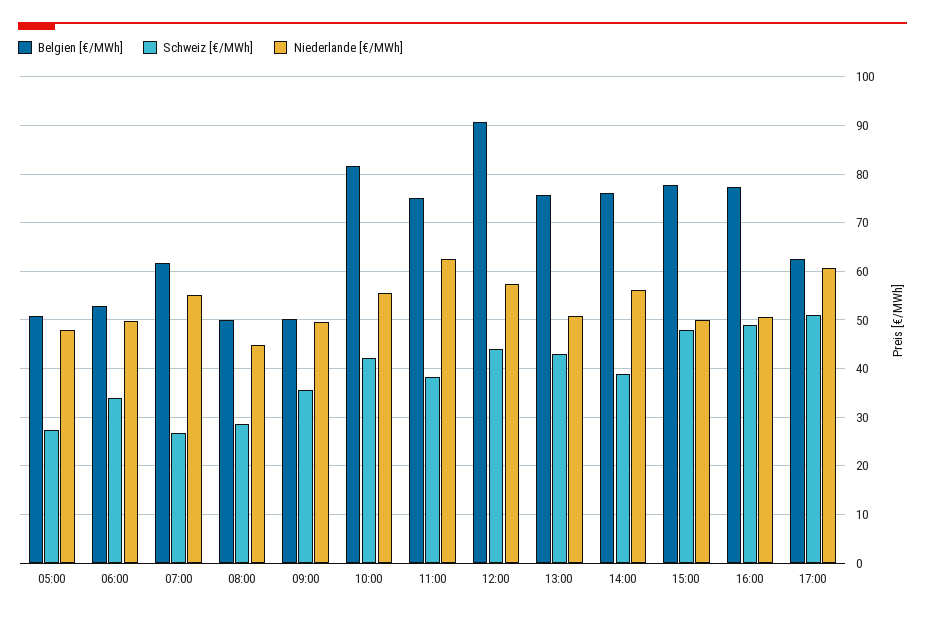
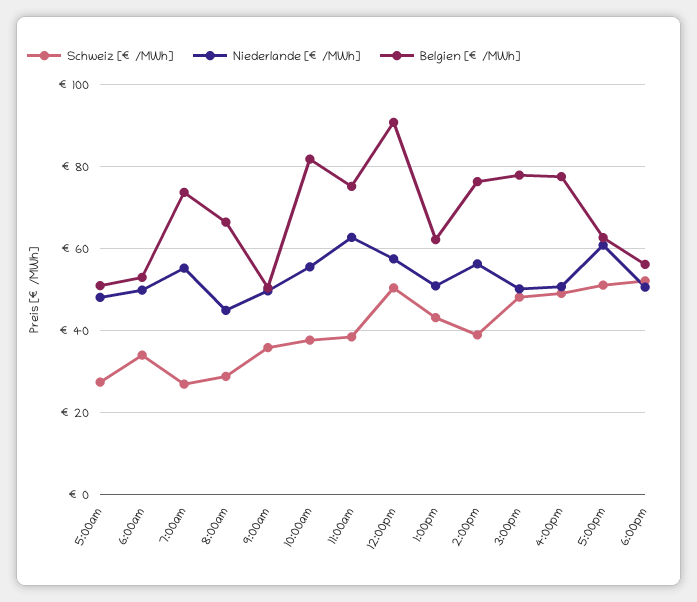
Belgien [€/MWh], 07:00: 62 -> 74
Belgien [€/MWh], 08:00: 50 -> 66
Schweiz [€/MWh], 10:00: 42 -> 38
Schweiz [€/MWh], 12:00: 44 -> 50
Belgien [€/MWh], 13:00: 76 -> 62
Schweiz [€/MWh], 6:00pm: none -> 52
Niederlande [€/MWh], 6:00pm: none -> 50
Belgien [€/MWh], 6:00pm: none -> 56

